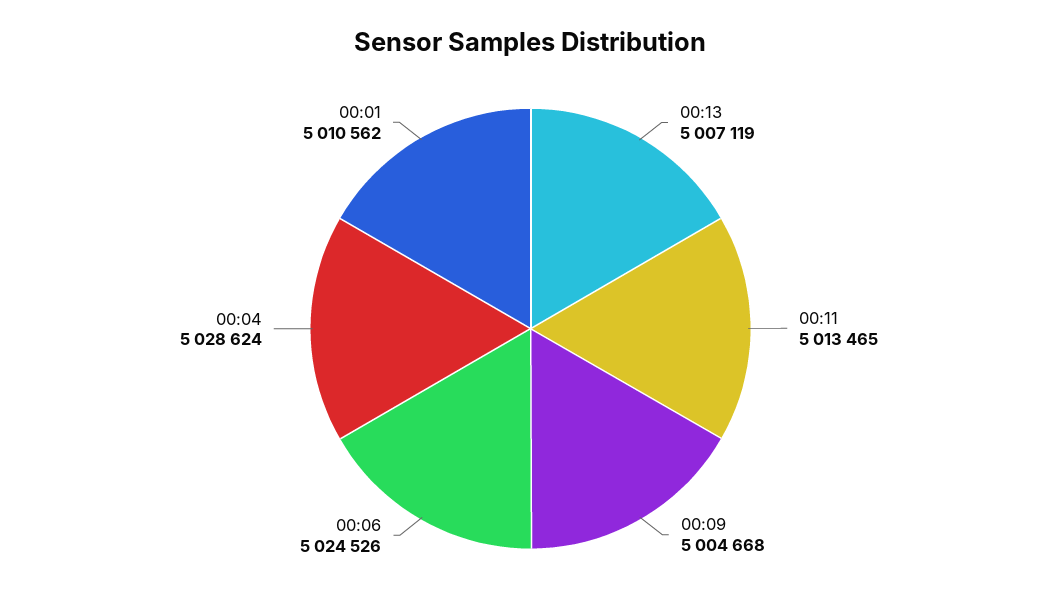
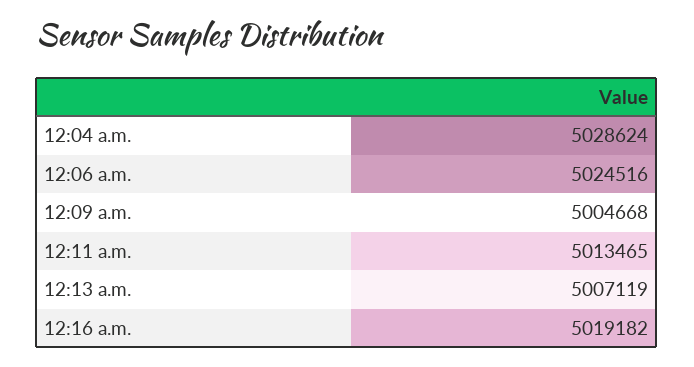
00:06: 5024526 -> 5024516
00:01: 5010562 -> none
12:16 a.m.: none -> 5019182

